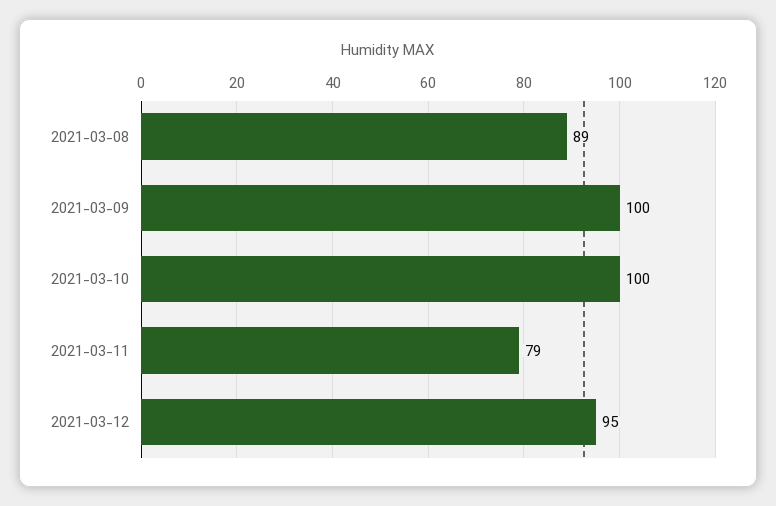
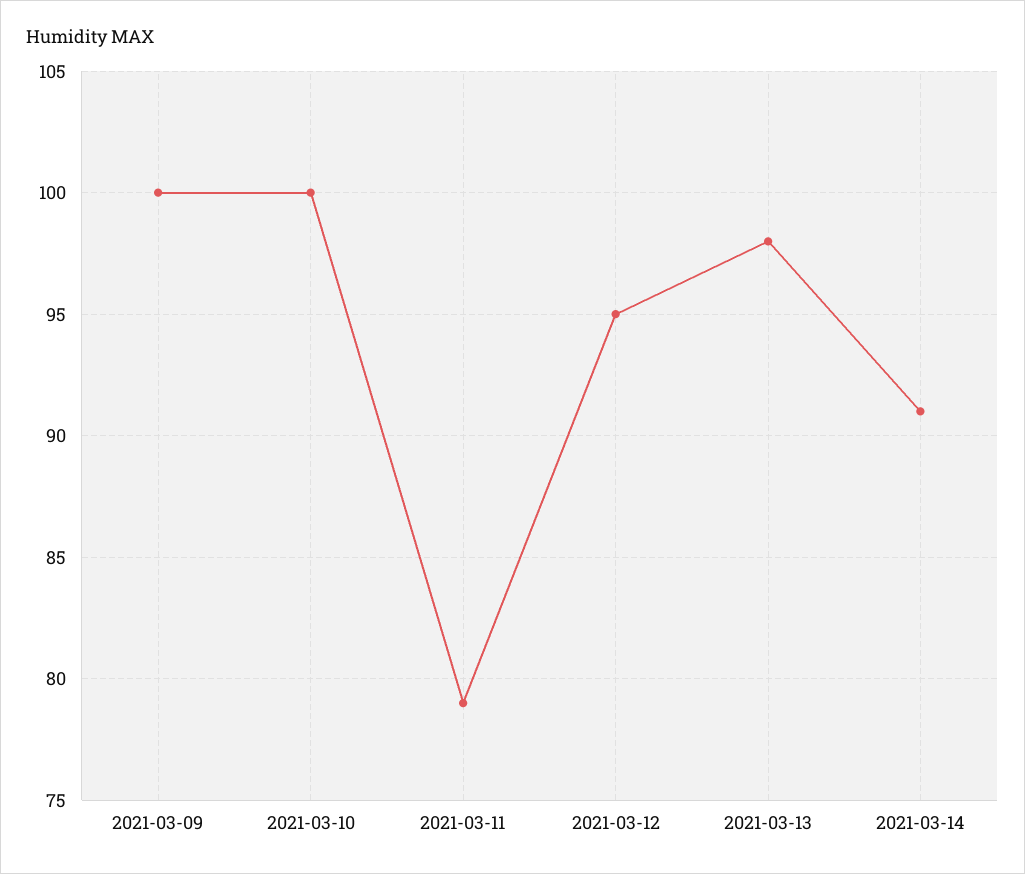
2021-03-08: 89 -> none
2021-03-13: none -> 98
2021-03-14: none -> 91

